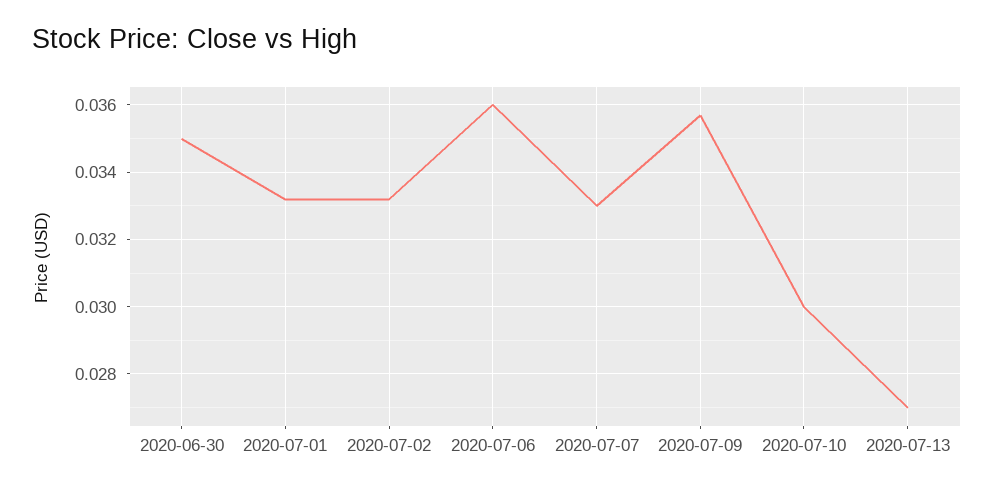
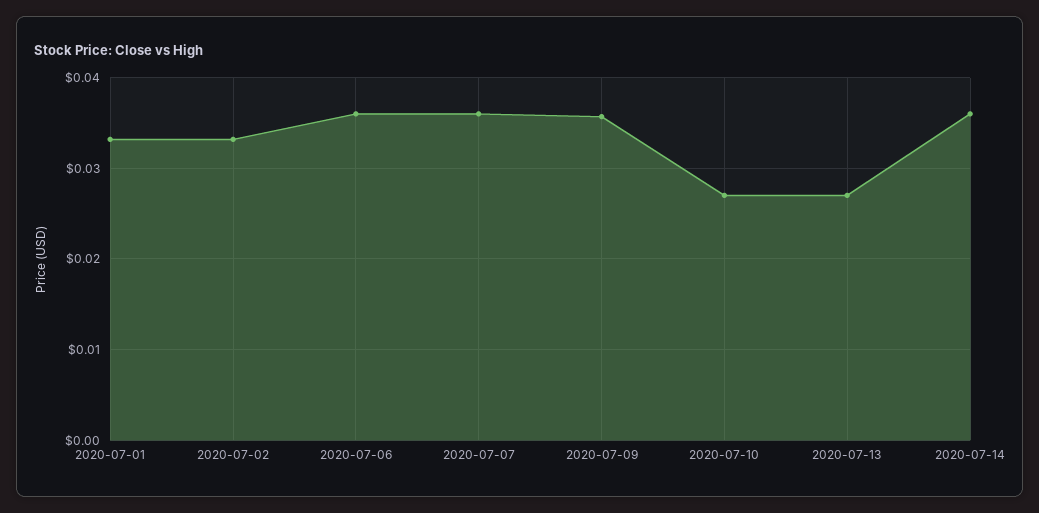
2020-06-30: 0.035 -> none
2020-07-07: 0.033 -> 0.036
2020-07-10: 0.03 -> 0.027
2020-07-14: none -> 0.036

